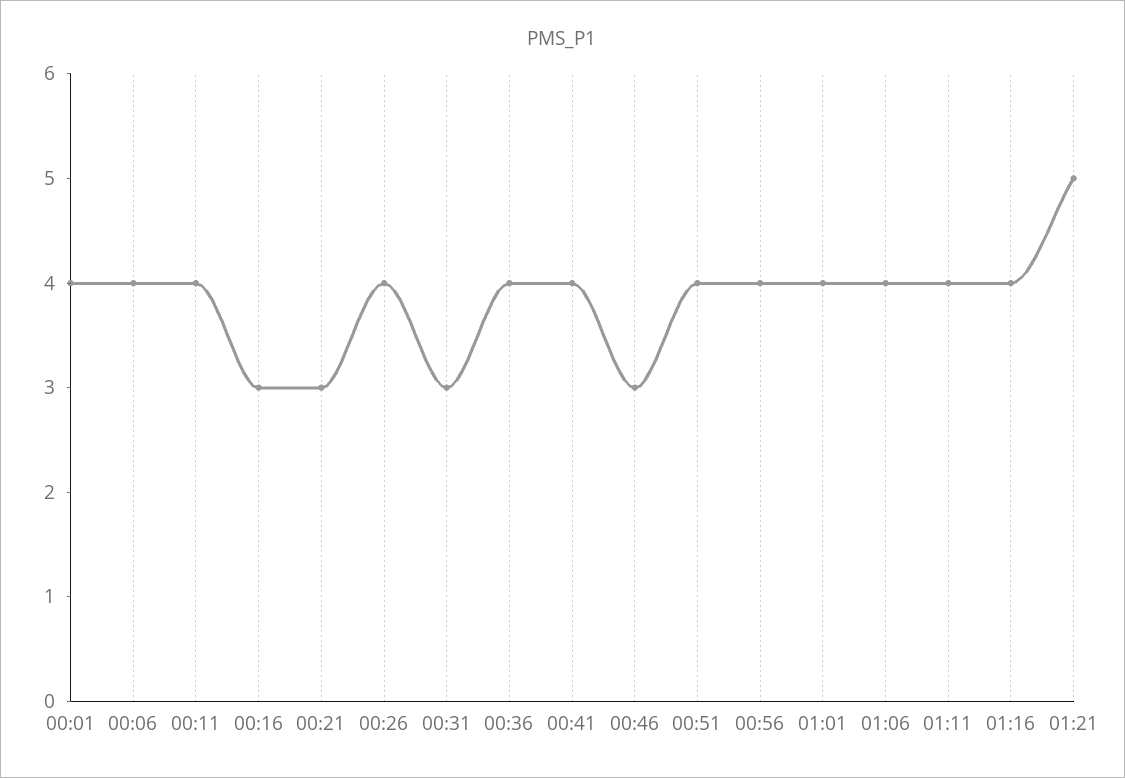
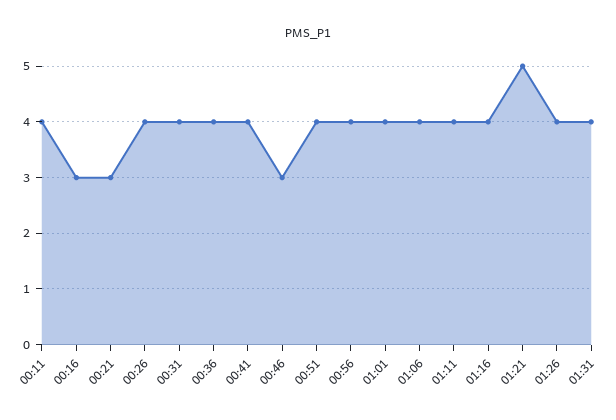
00:01: 4 -> none
00:06: 4 -> none
00:31: 3 -> 4
01:26: none -> 4
01:31: none -> 4

